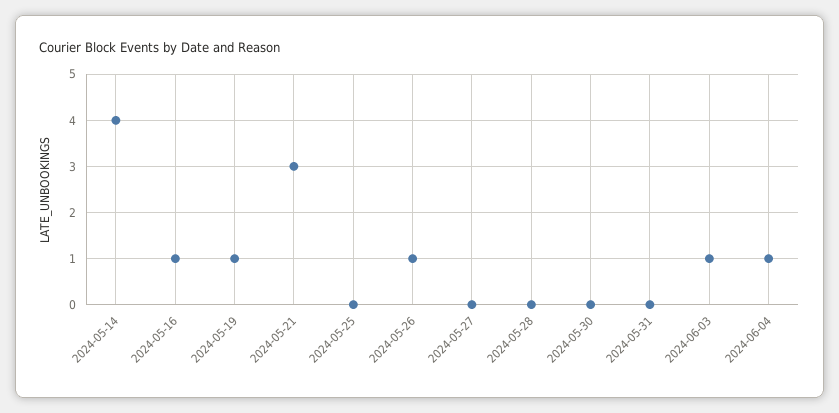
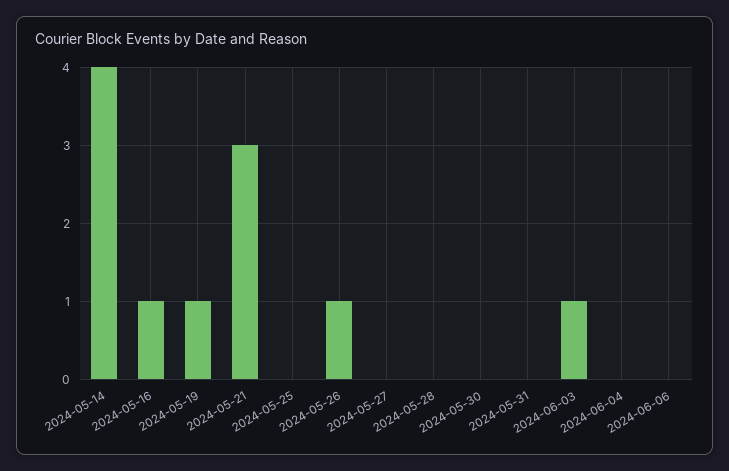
2024-06-04: 1 -> 0
2024-06-06: none -> 0

